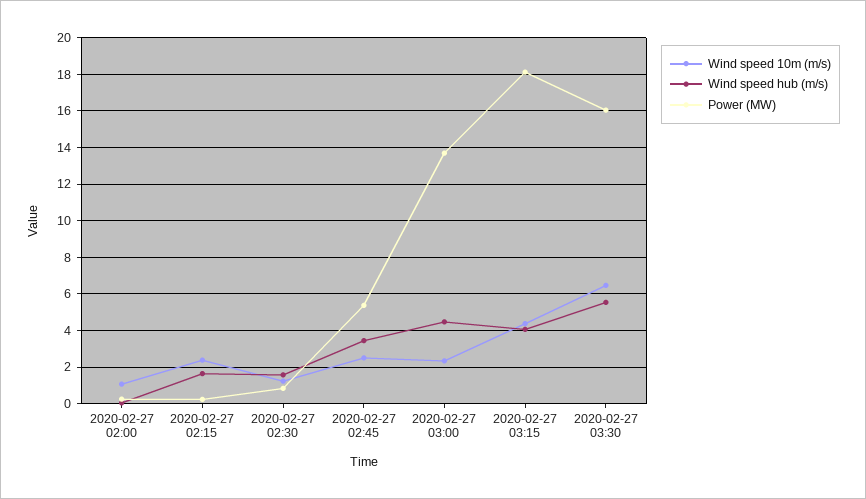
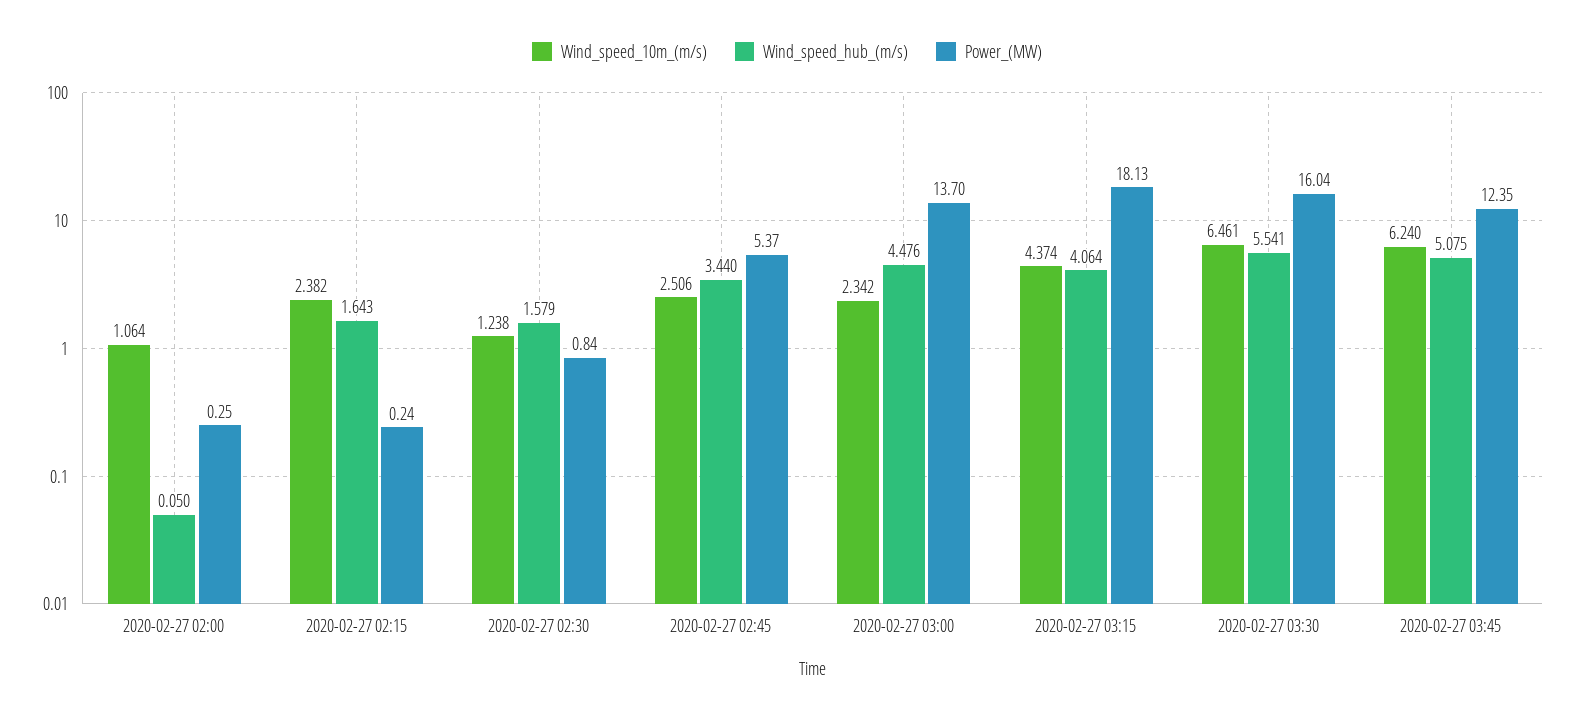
Wind speed 10m (m/s), 2020-02-27 03:45: none -> 6.24
Wind speed hub (m/s), 2020-02-27 03:45: none -> 5.075
Power (MW), 2020-02-27 03:45: none -> 12.35

